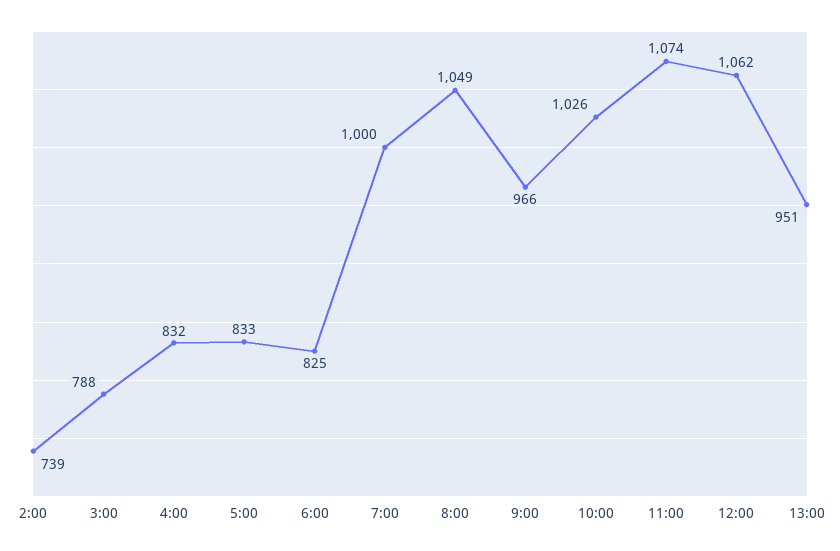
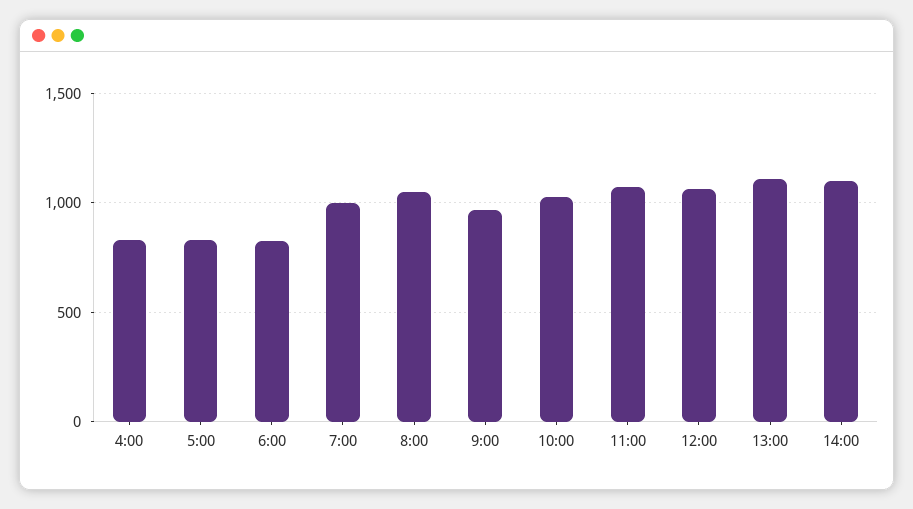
2:00: 739 -> none
3:00: 788 -> none
13:00: 951 -> 1100
14:00: none -> 1100

